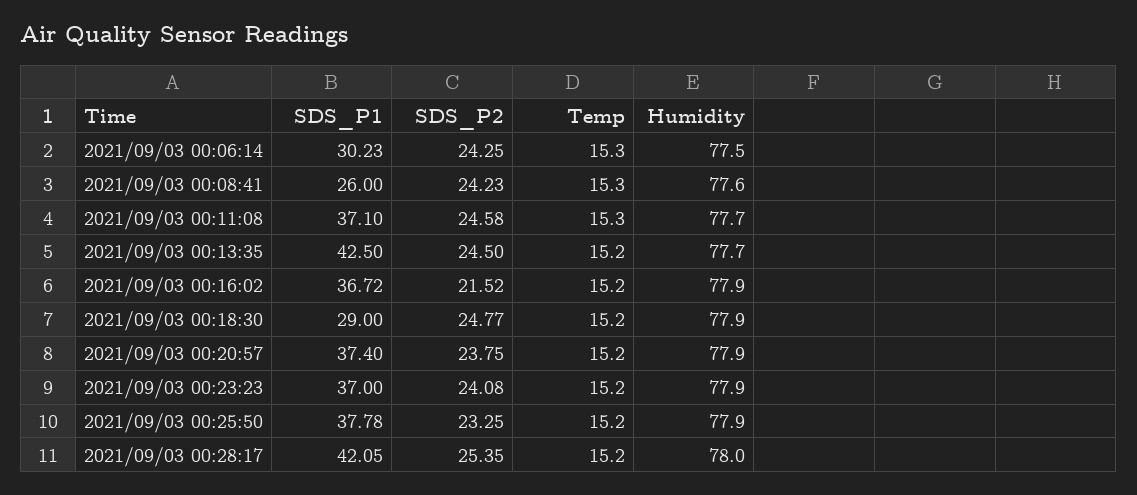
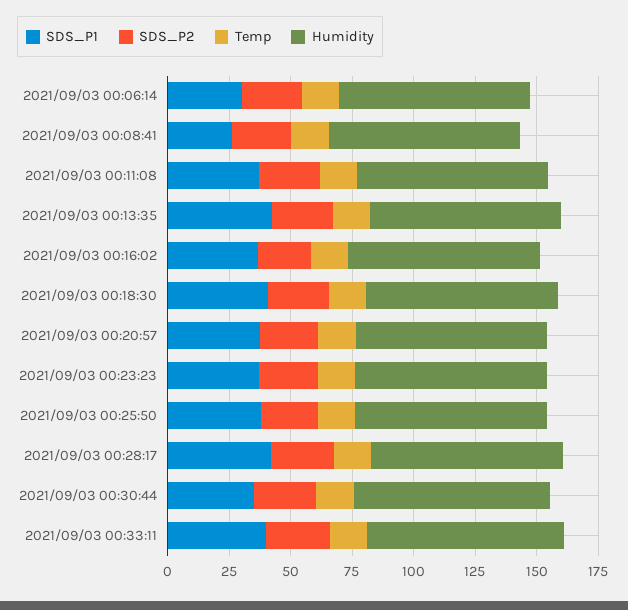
SDS_P1, 2021/09/03 00:18:30: 29 -> 40
SDS_P1, 2021/09/03 00:30:44: none -> 35
SDS_P2, 2021/09/03 00:30:44: none -> 25
Temp, 2021/09/03 00:30:44: none -> 15
Humidity, 2021/09/03 00:30:44: none -> 80
SDS_P1, 2021/09/03 00:33:11: none -> 40
SDS_P2, 2021/09/03 00:33:11: none -> 25
Temp, 2021/09/03 00:33:11: none -> 15
Humidity, 2021/09/03 00:33:11: none -> 80

